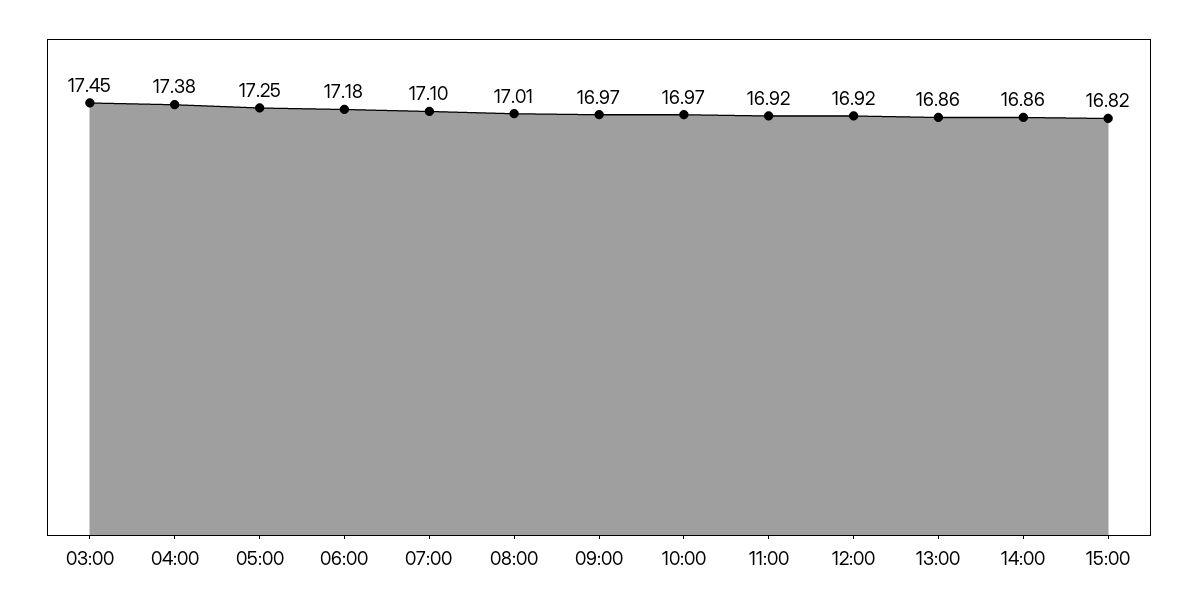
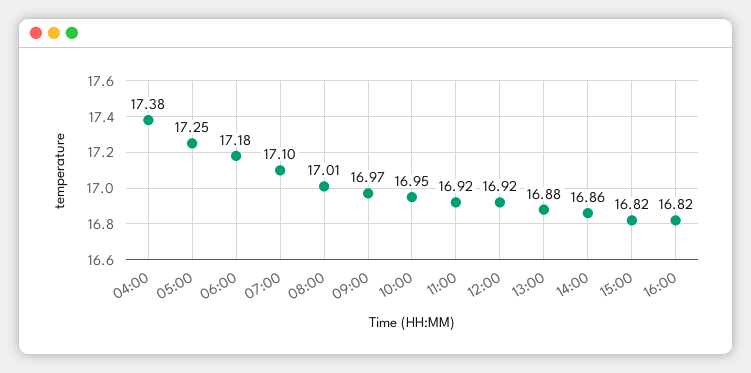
03:00: 17.45 -> none
10:00: 16.97 -> 16.95
13:00: 16.86 -> 16.88
16:00: none -> 16.82

